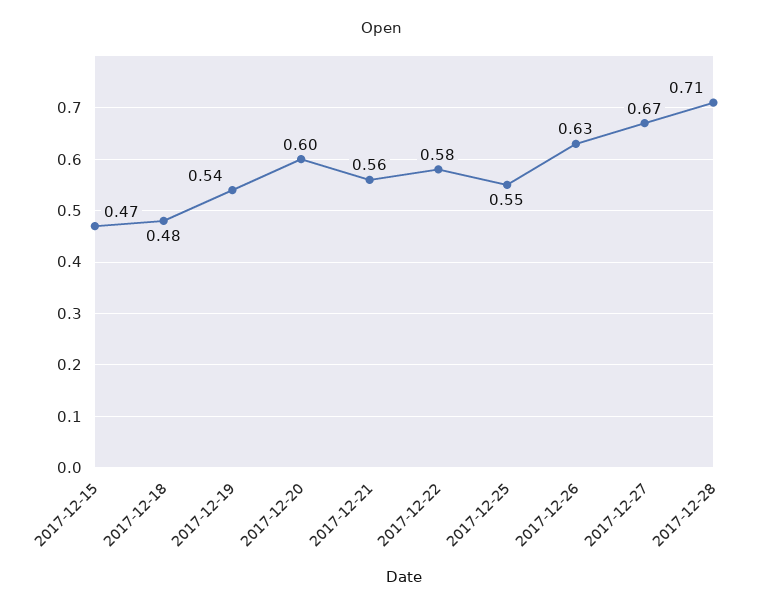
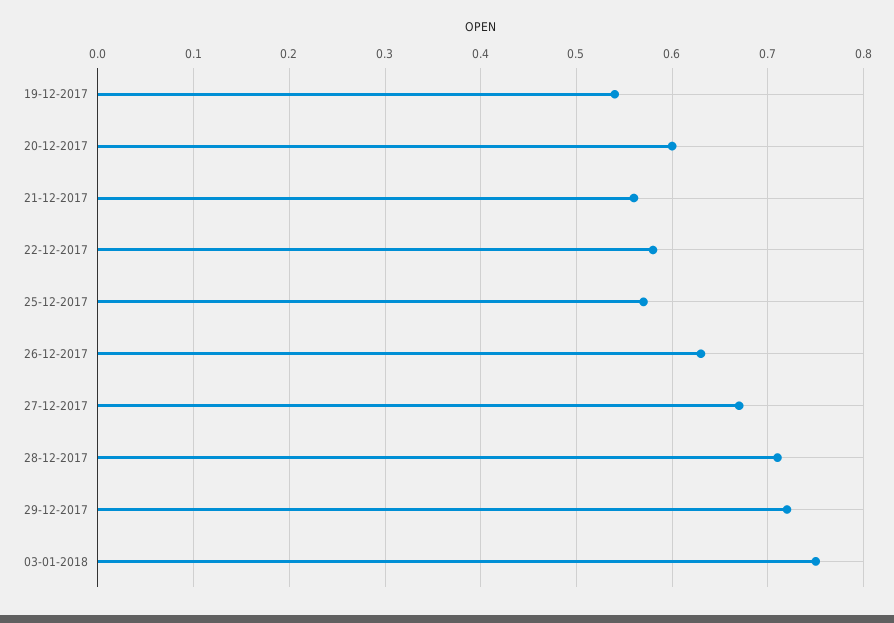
2017-12-15: 0.47 -> none
2017-12-18: 0.48 -> none
2017-12-25: 0.55 -> 0.57
29-12-2017: none -> 0.72
03-01-2018: none -> 0.75

